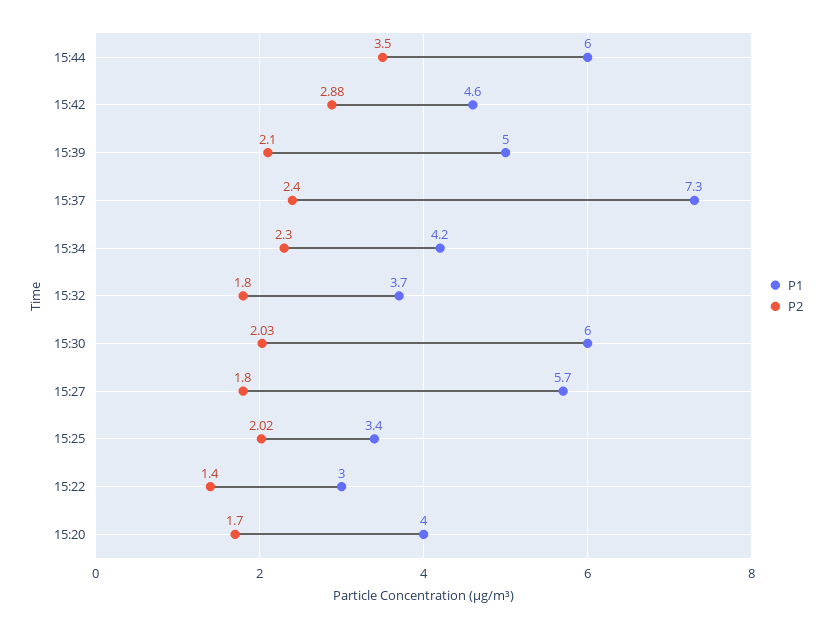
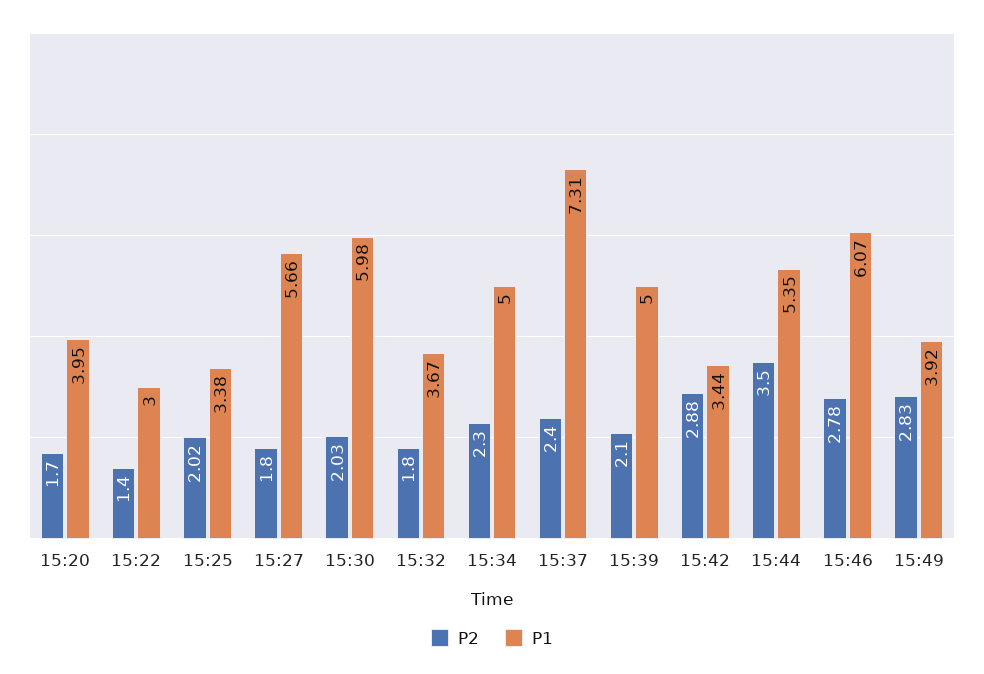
P1, 15:44: 6 -> 5.35
P1, 15:42: 4.6 -> 3.44
P1, 15:34: 4.2 -> 5
P2, 15:46: none -> 2.78
P1, 15:46: none -> 6.07
P2, 15:49: none -> 2.83
P1, 15:49: none -> 3.92

